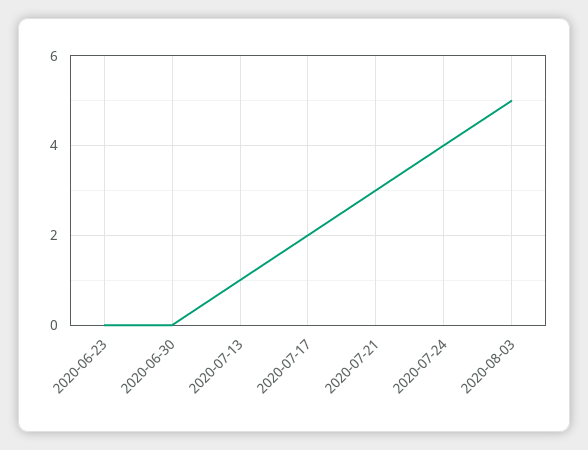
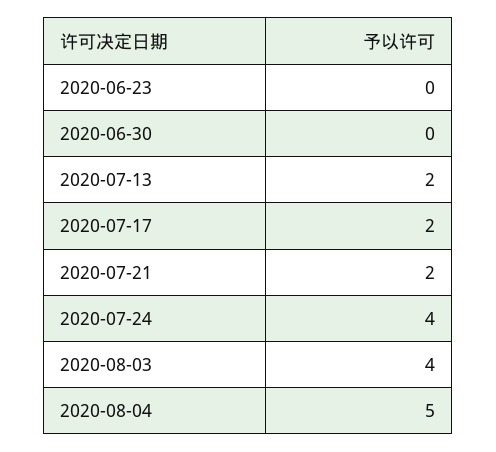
2020-07-13: 1 -> 2
2020-07-21: 3 -> 2
2020-08-03: 5 -> 4
2020-08-04: none -> 5

